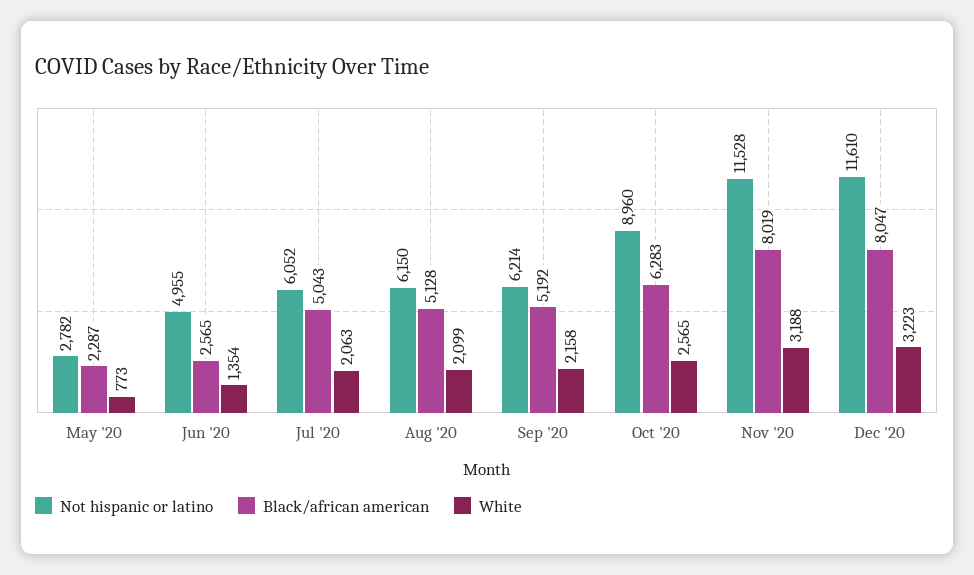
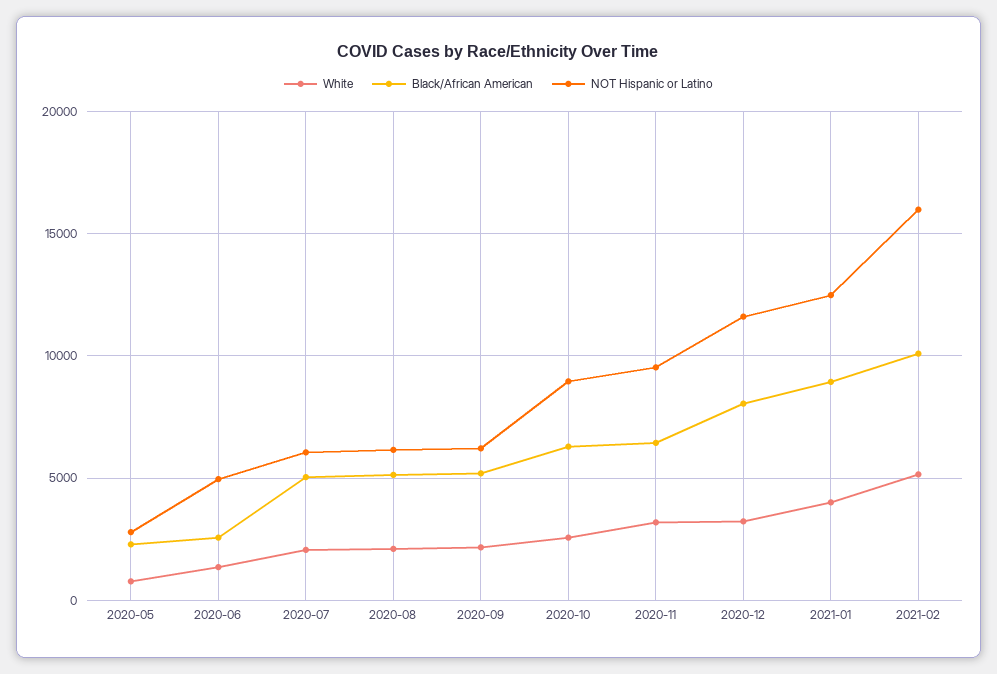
Not hispanic or latino, Nov '20: 11528 -> 9500
Black/african american, Nov '20: 8019 -> 6500
White, 2021-01: none -> 4000
Black/african american, 2021-01: none -> 9000
Not hispanic or latino, 2021-01: none -> 12500
White, 2021-02: none -> 5000
Black/african american, 2021-02: none -> 10000
Not hispanic or latino, 2021-02: none -> 16000

